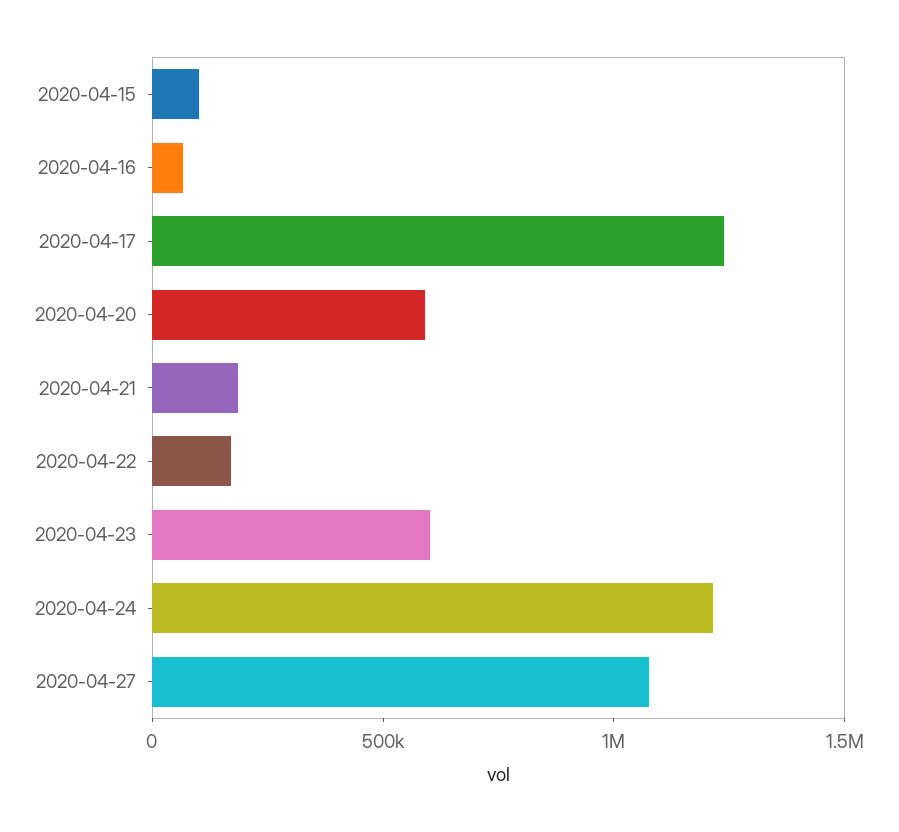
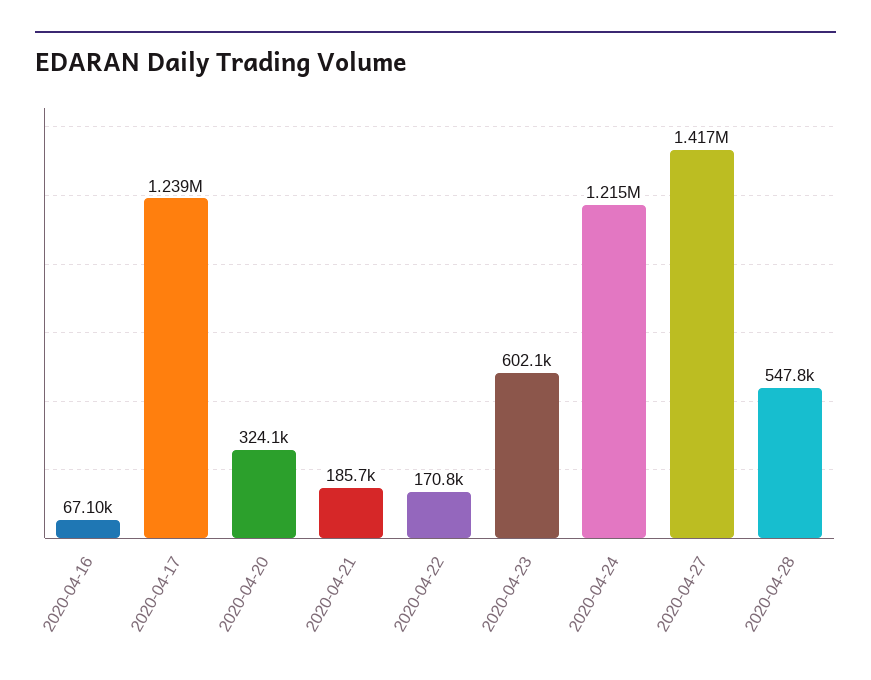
2020-04-15: 100000 -> none
2020-04-20: 600000 -> 324100
2020-04-27: 1100000 -> 1417000
2020-04-28: none -> 547800

